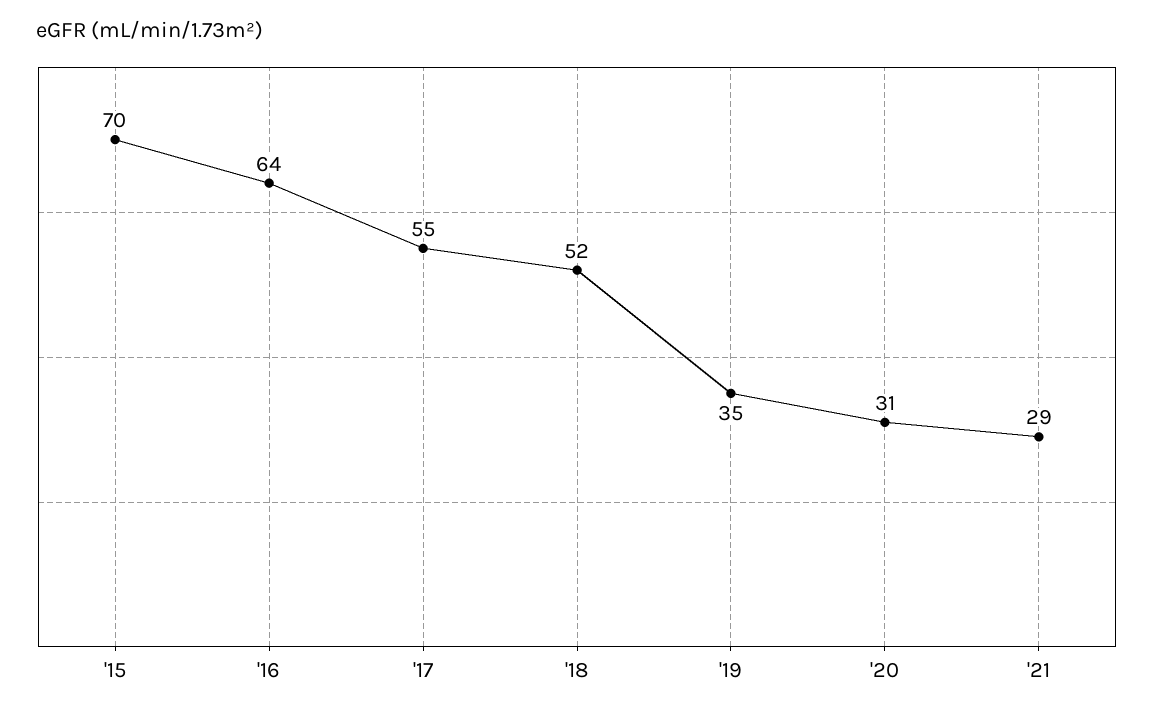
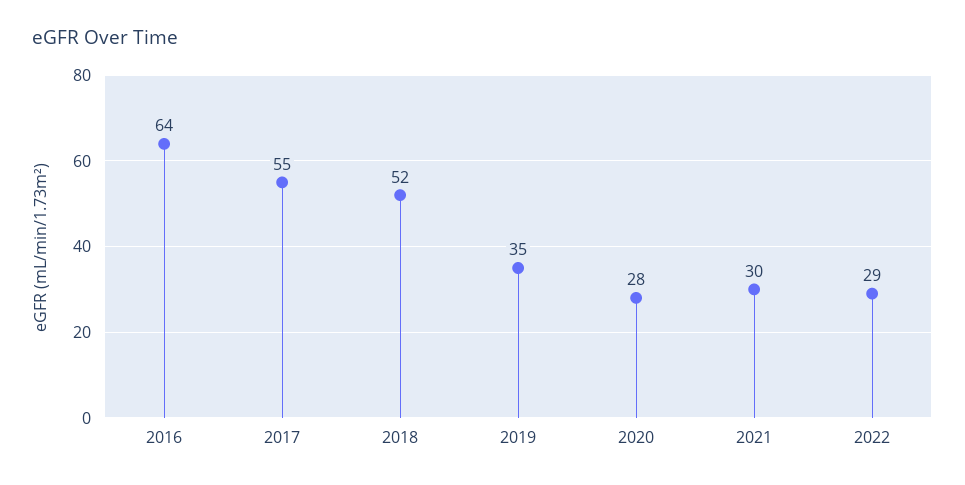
'15: 70 -> none
'20: 31 -> 28
'21: 29 -> 30
2022: none -> 29

